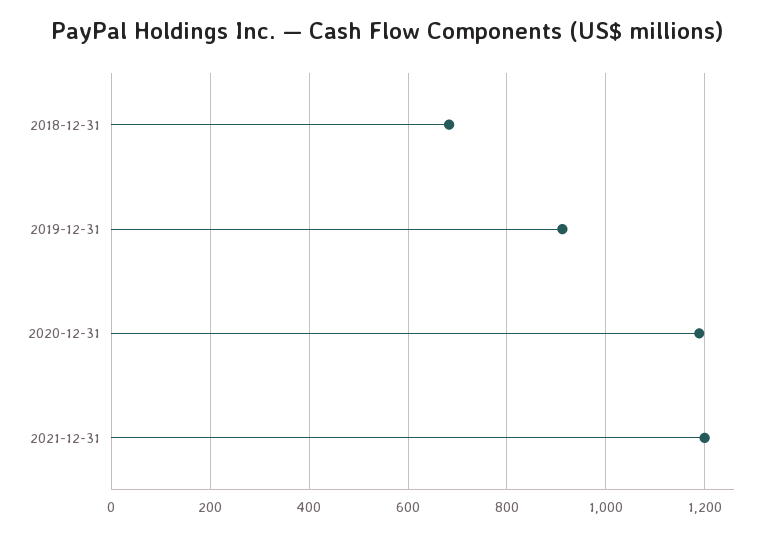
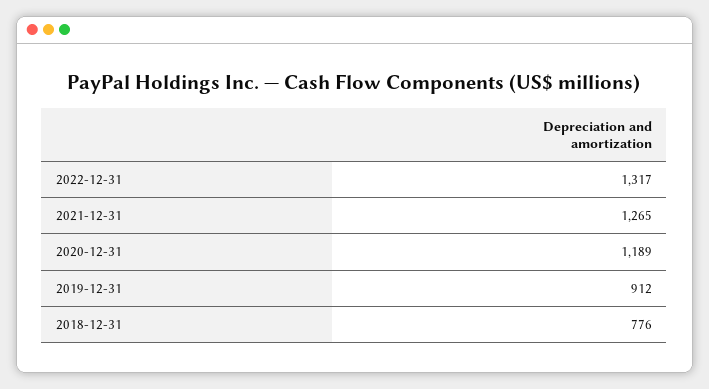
2018-12-31: 680 -> 776
2021-12-31: 1200 -> 1265
2022-12-31: none -> 1317

